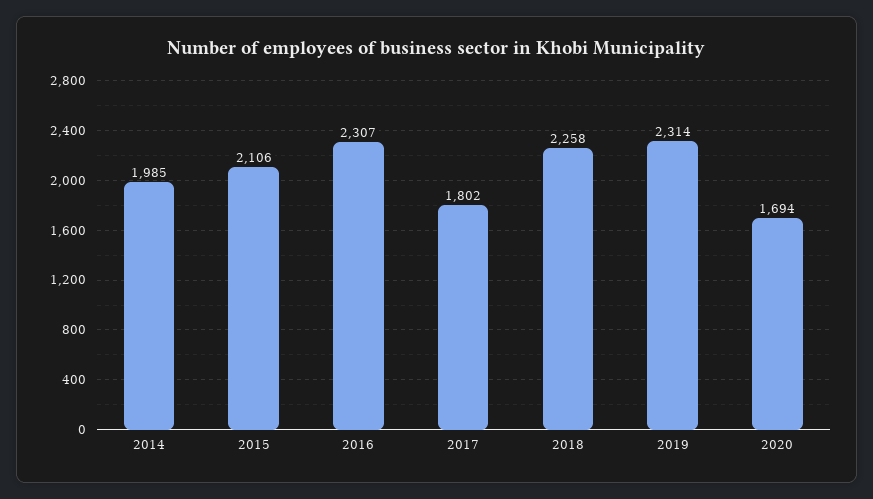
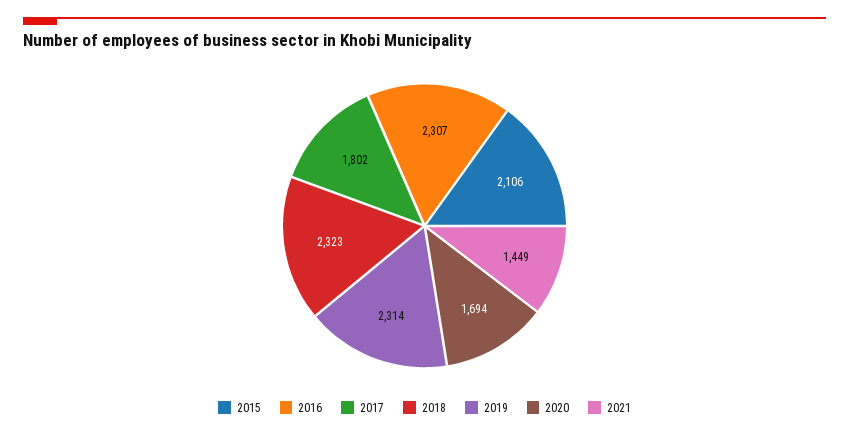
2014: 1985 -> none
2018: 2258 -> 2323
2021: none -> 1449

